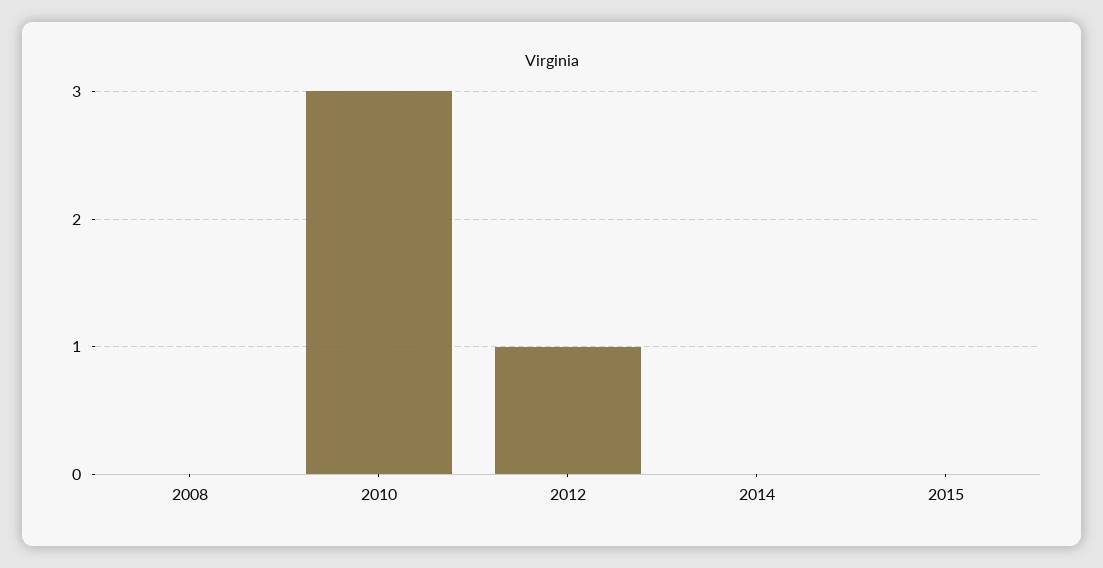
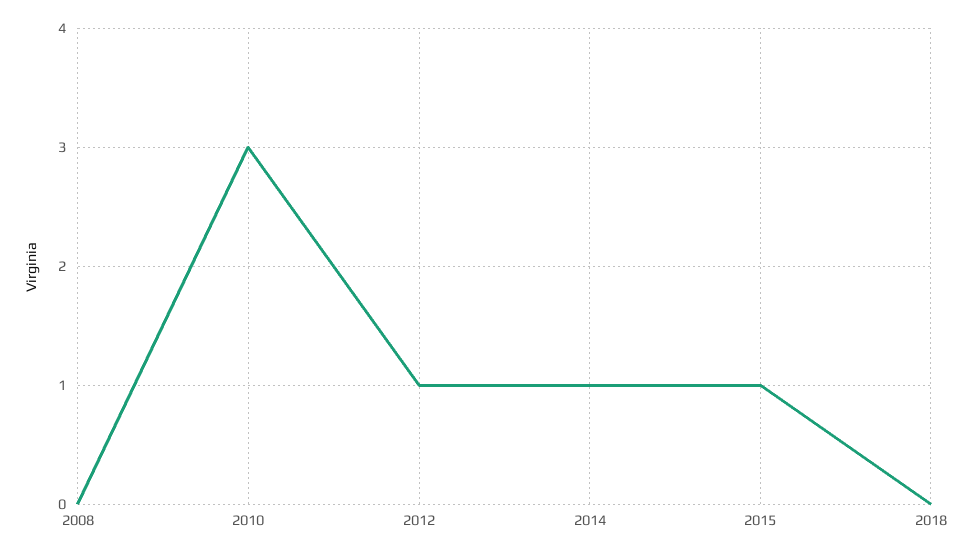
2014: 0 -> 1
2015: 0 -> 1
2018: none -> 0

